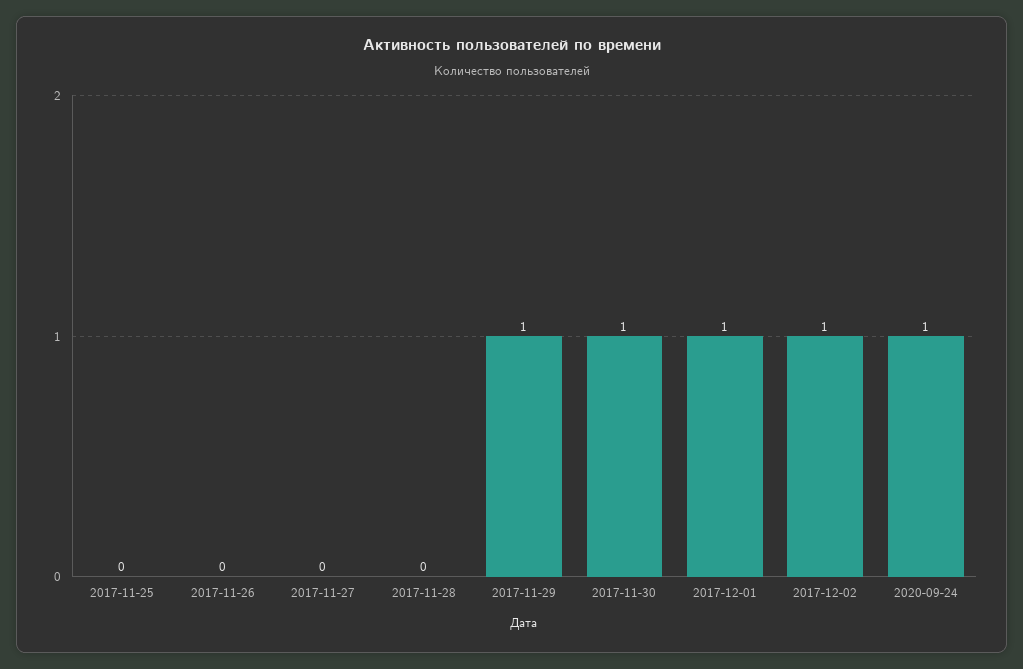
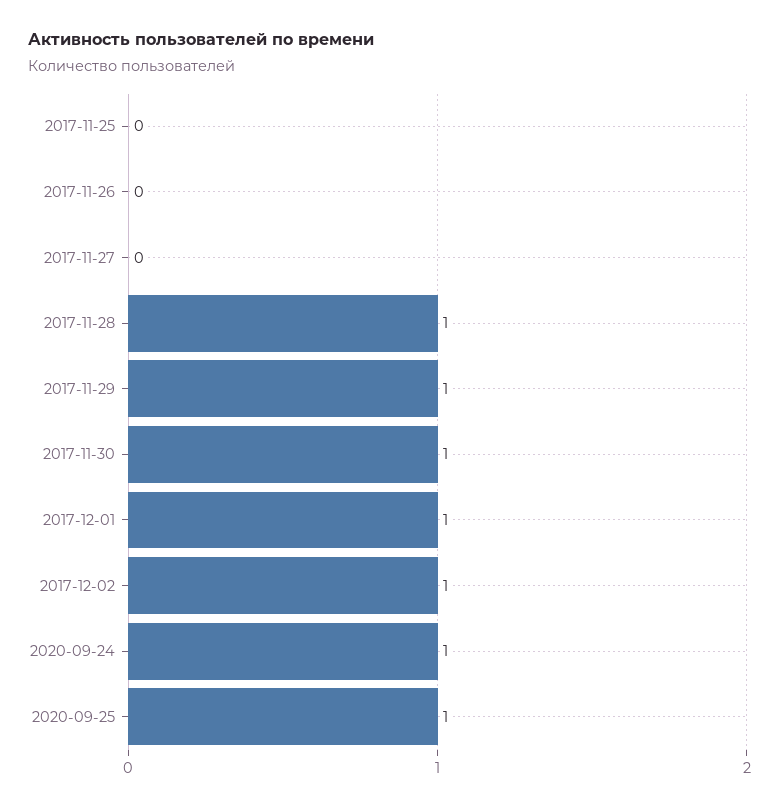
2017-11-28: 0 -> 1
2020-09-25: none -> 1

